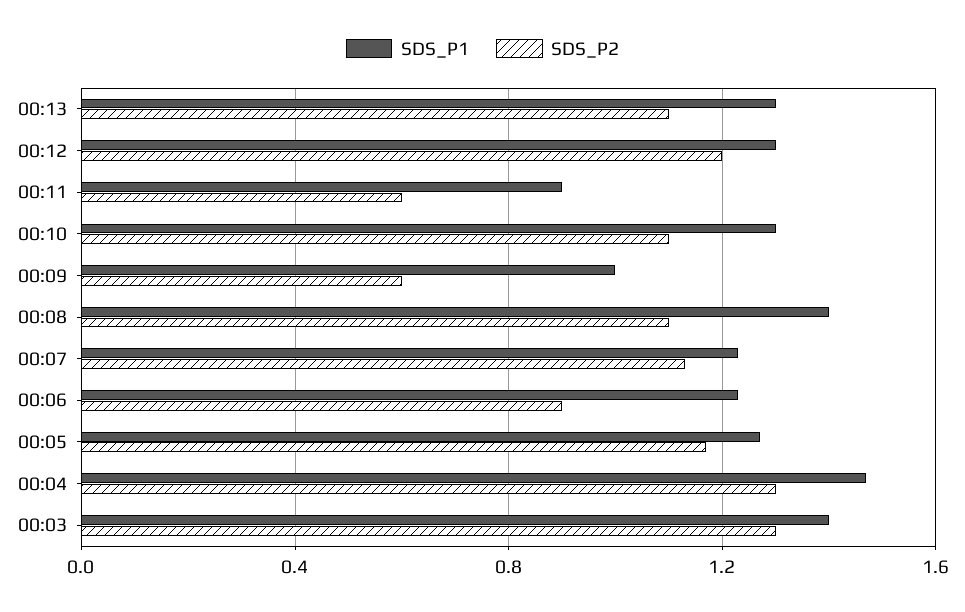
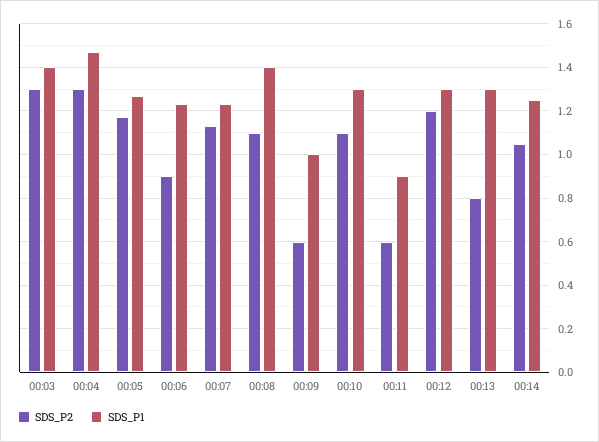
SDS_P2, 00:13: 1.1 -> 0.8
SDS_P2, 00:14: none -> 1.05
SDS_P1, 00:14: none -> 1.25

